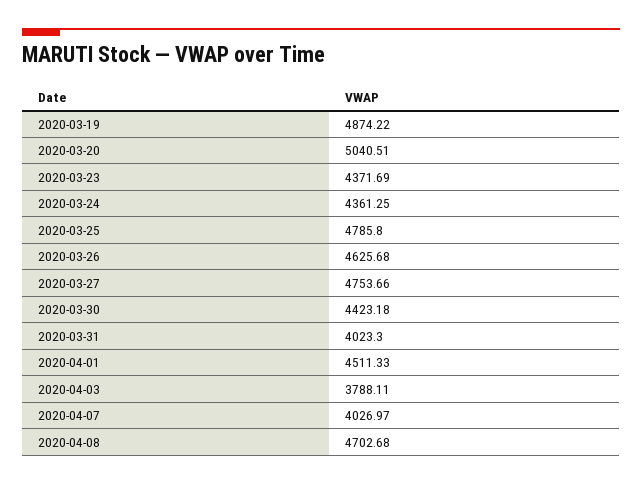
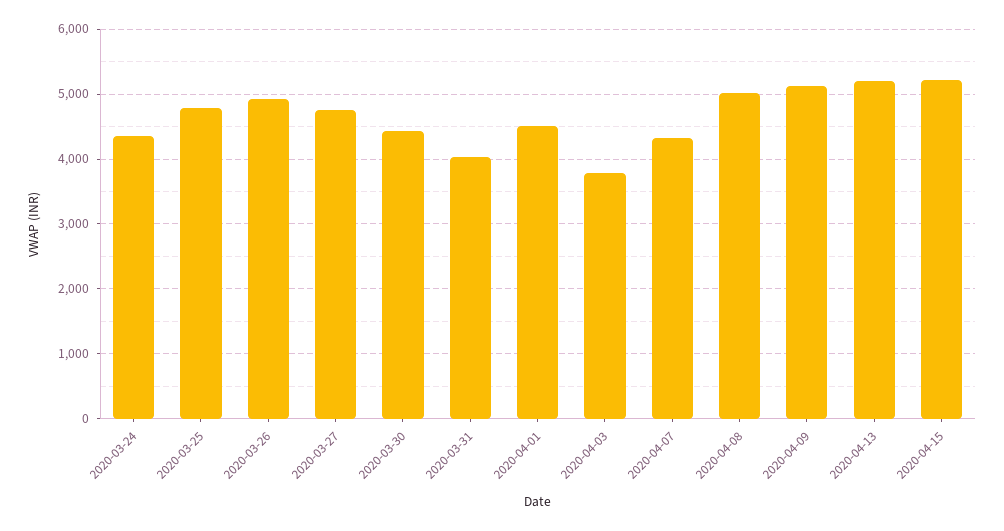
2020-03-19: 4874.22 -> none
2020-03-20: 5040.51 -> none
2020-03-23: 4371.69 -> none
2020-03-26: 4625.68 -> 4900
2020-04-07: 4026.97 -> 4300
2020-04-08: 4702.68 -> 5000
2020-04-09: none -> 5100
2020-04-13: none -> 5200
2020-04-15: none -> 5200

